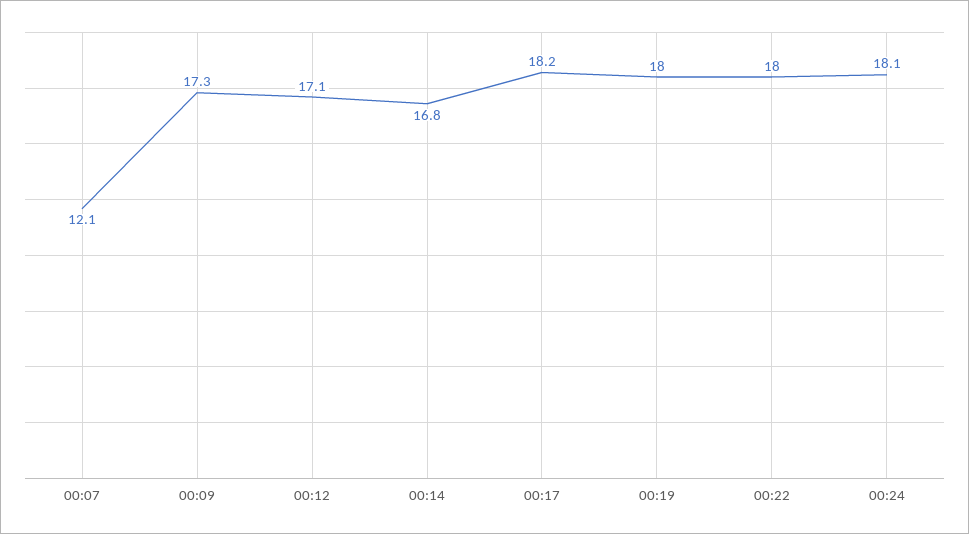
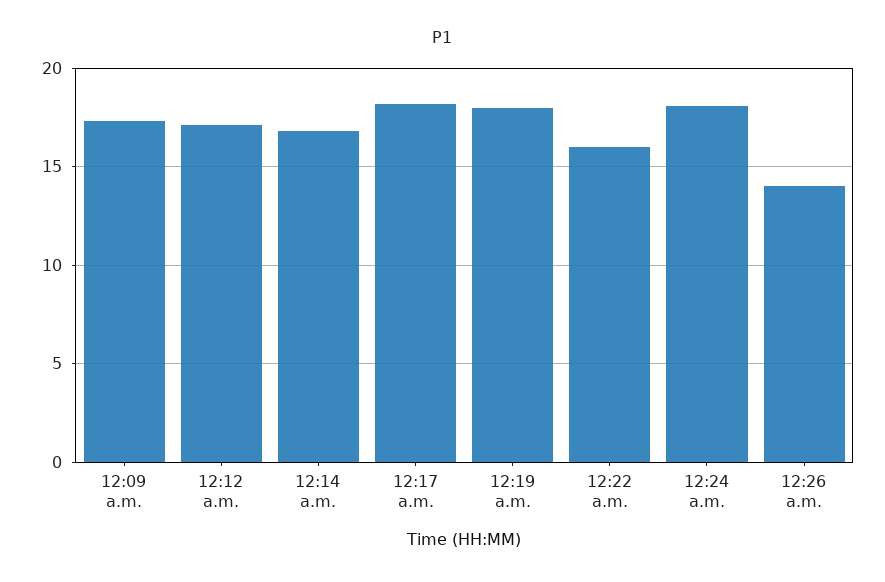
00:07: 12.1 -> none
00:22: 18 -> 16
12:26 a.m.: none -> 14

